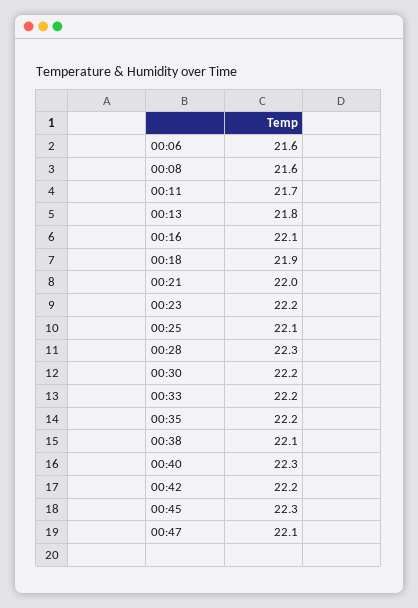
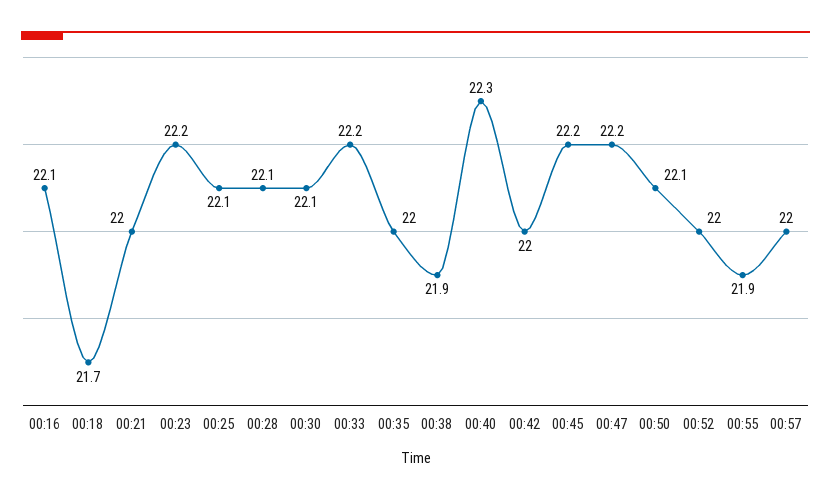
00:06: 21.6 -> none
00:08: 21.6 -> none
00:11: 21.7 -> none
00:13: 21.8 -> none
00:18: 21.9 -> 21.7
00:28: 22.3 -> 22.1
00:30: 22.2 -> 22.1
00:35: 22.2 -> 22
00:38: 22.1 -> 21.9
00:42: 22.2 -> 22
00:45: 22.3 -> 22.2
00:47: 22.1 -> 22.2
00:50: none -> 22.1
00:52: none -> 22
00:55: none -> 21.9
00:57: none -> 22

